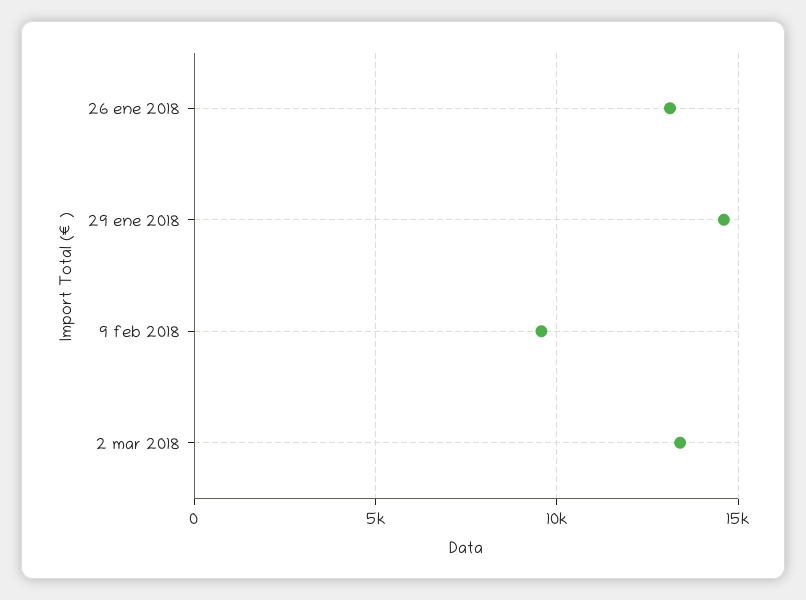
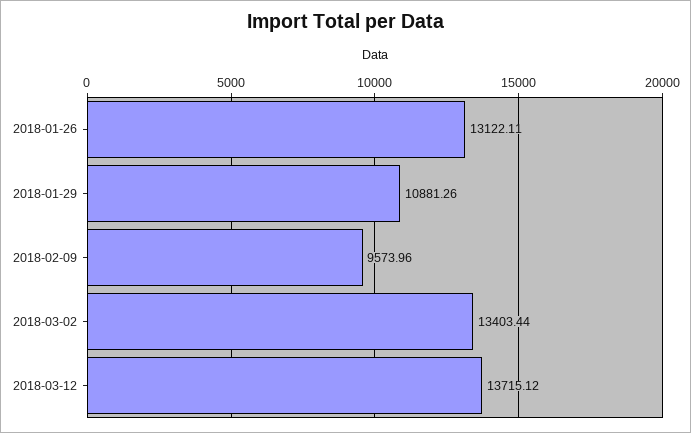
29 ene 2018: 14500 -> 10881.26
2018-03-12: none -> 13715.12

